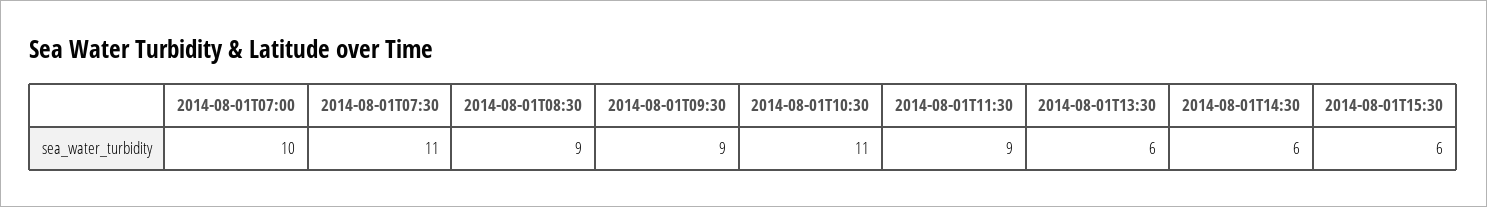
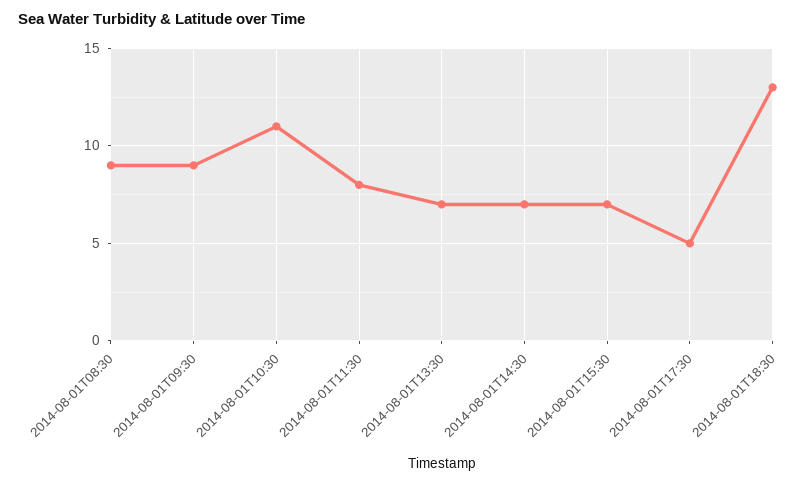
2014-08-01T07:00: 10 -> none
2014-08-01T07:30: 11 -> none
2014-08-01T11:30: 9 -> 8
2014-08-01T13:30: 6 -> 7
2014-08-01T14:30: 6 -> 7
2014-08-01T15:30: 6 -> 7
2014-08-01T17:30: none -> 5
2014-08-01T18:30: none -> 13

